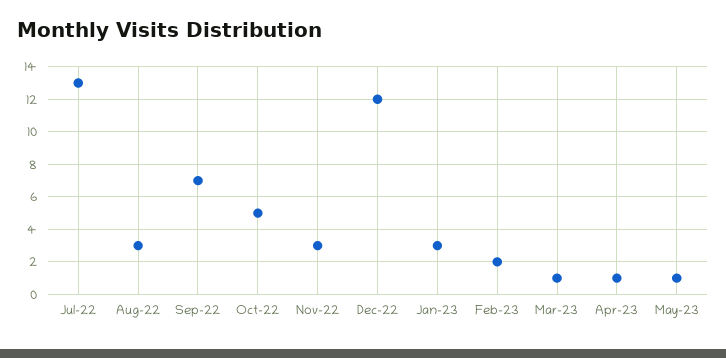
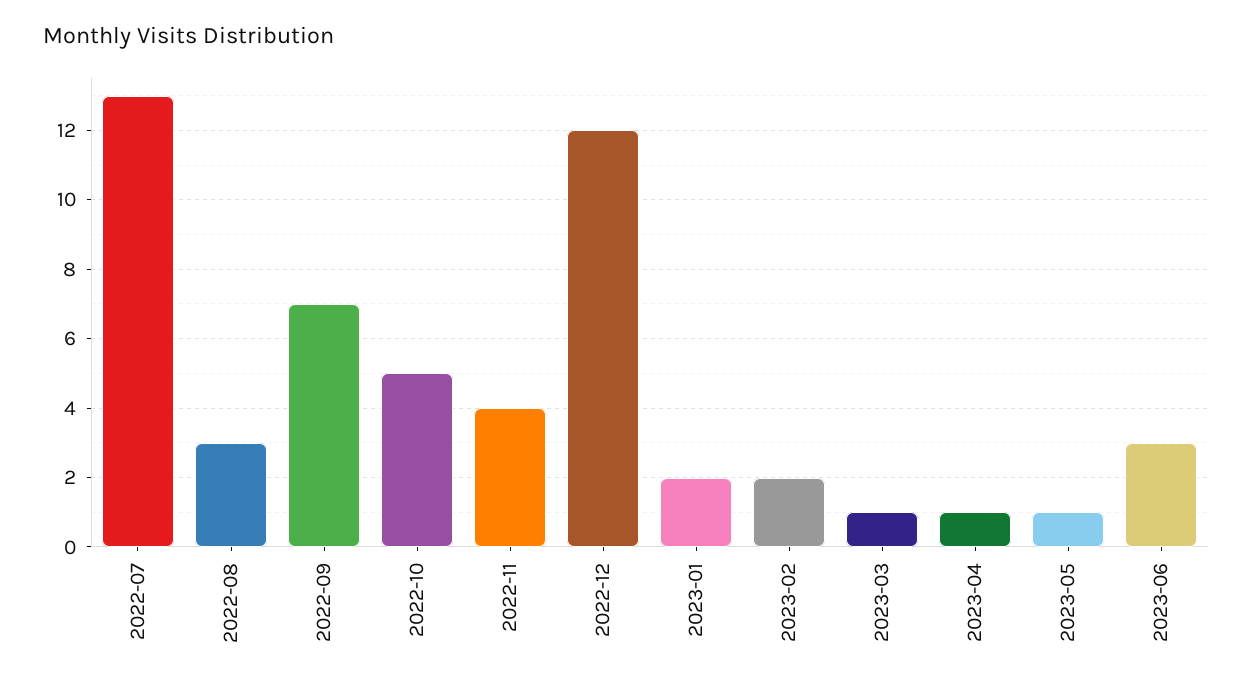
Nov-22: 3 -> 4
Jan-23: 3 -> 2
2023-06: none -> 3

